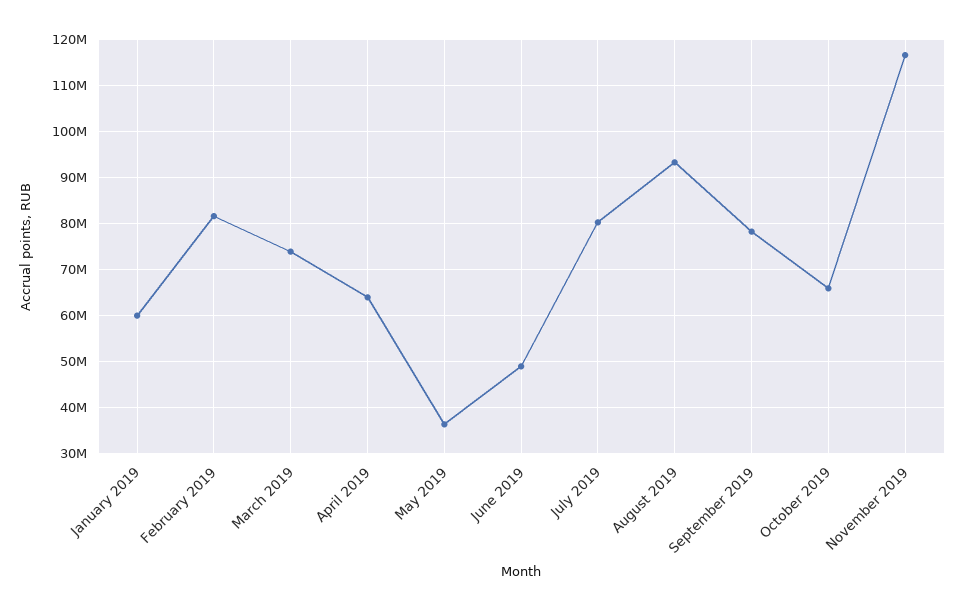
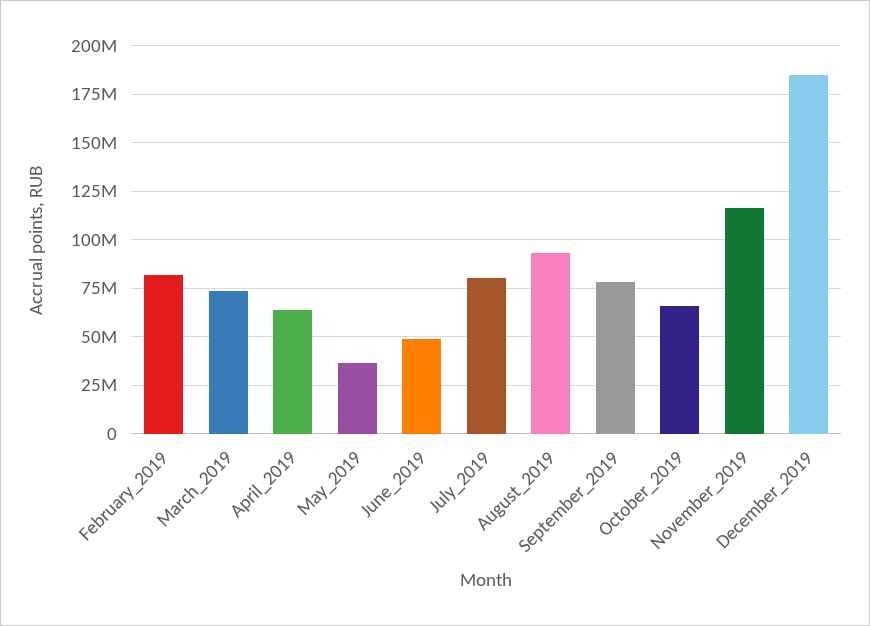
January 2019: 60000000 -> none
December_2019: none -> 185000000

